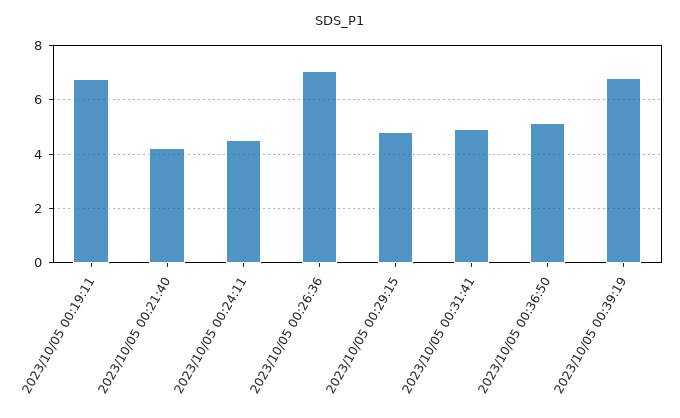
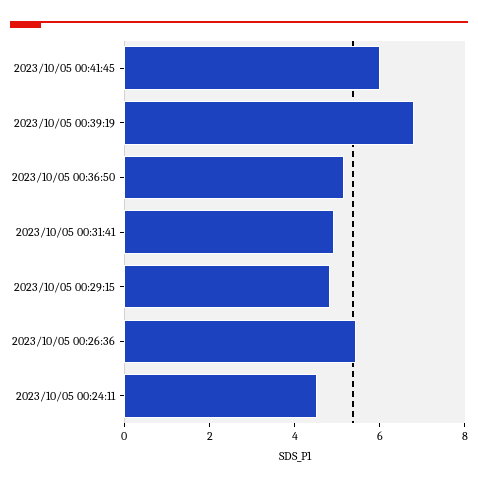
2023/10/05 00:19:11: 6.75 -> none
2023/10/05 00:21:40: 4.25 -> none
2023/10/05 00:26:36: 7 -> 5.5
2023/10/05 00:41:45: none -> 6

